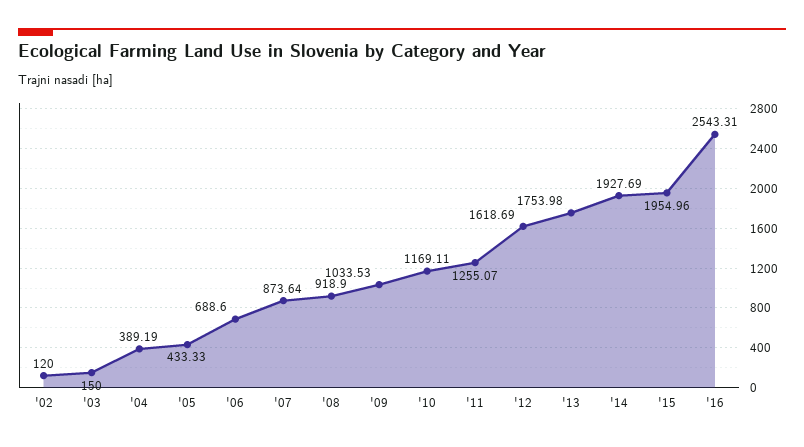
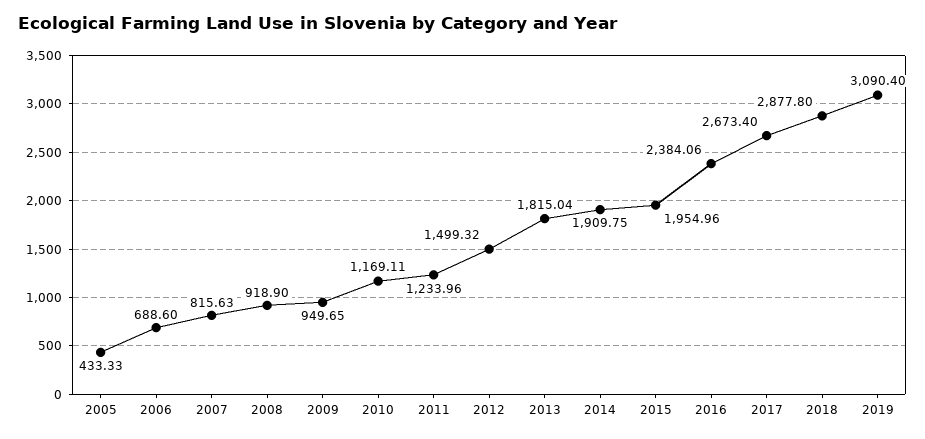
'02: 120 -> none
'03: 150 -> none
'04: 389.19 -> none
'07: 873.64 -> 815.63
'09: 1033.53 -> 949.65
'11: 1255.07 -> 1233.96
'12: 1618.69 -> 1499.32
'13: 1753.98 -> 1815.04
'14: 1927.69 -> 1909.75
'16: 2543.31 -> 2384.06
2017: none -> 2673.4
2018: none -> 2877.8
2019: none -> 3090.4

